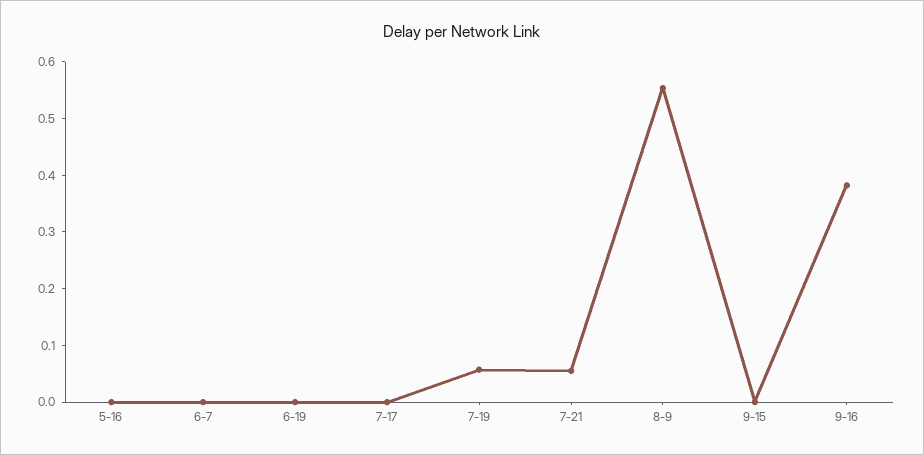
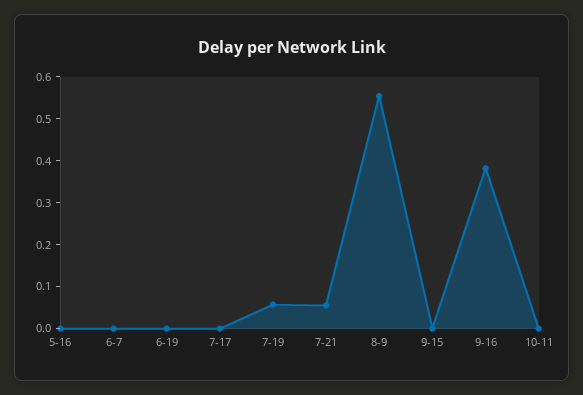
10-11: none -> 0

